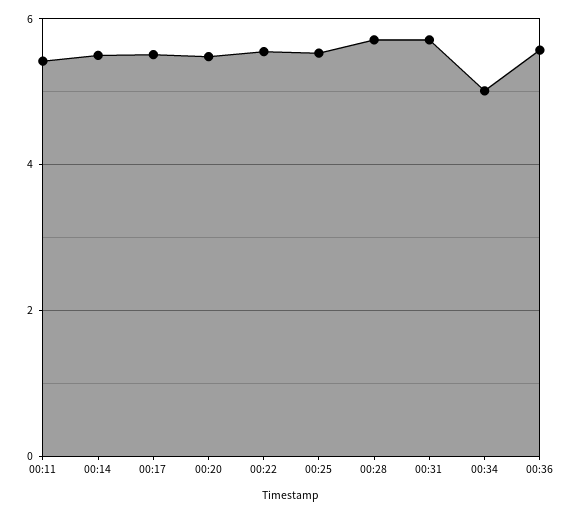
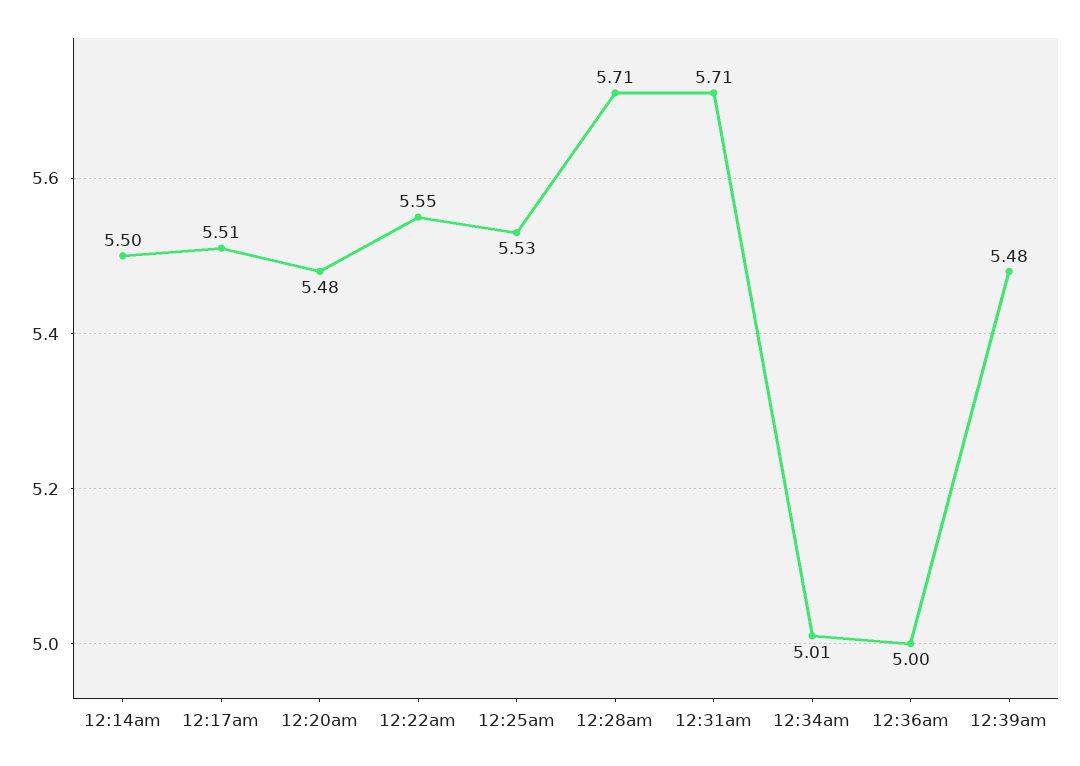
00:11: 5.4 -> none
00:36: 5.6 -> 5
12:39am: none -> 5.48

